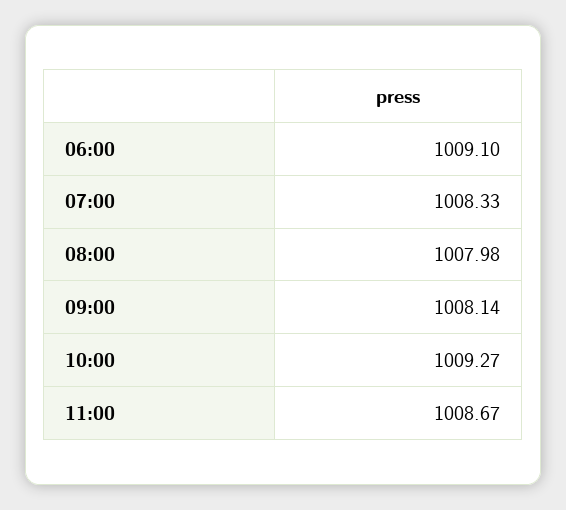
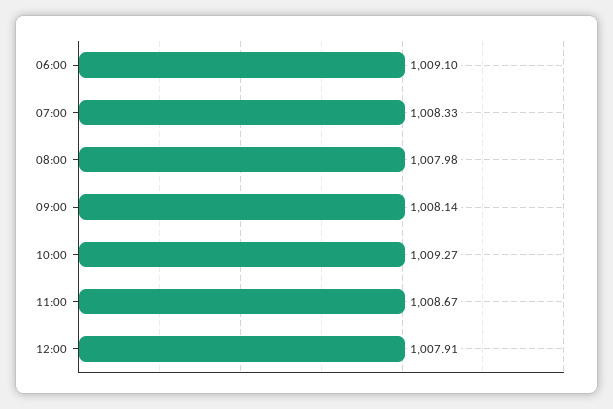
12:00: none -> 1007.91

